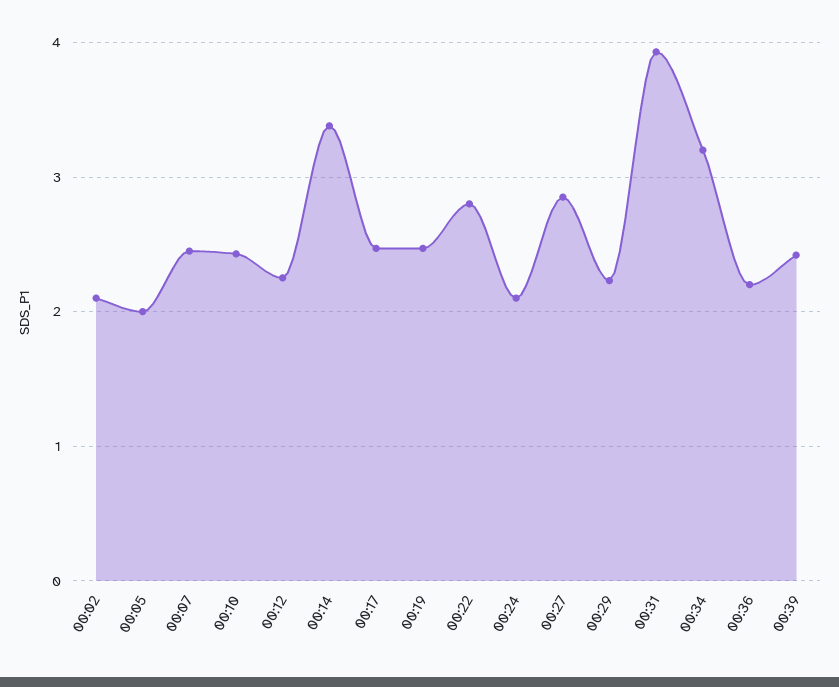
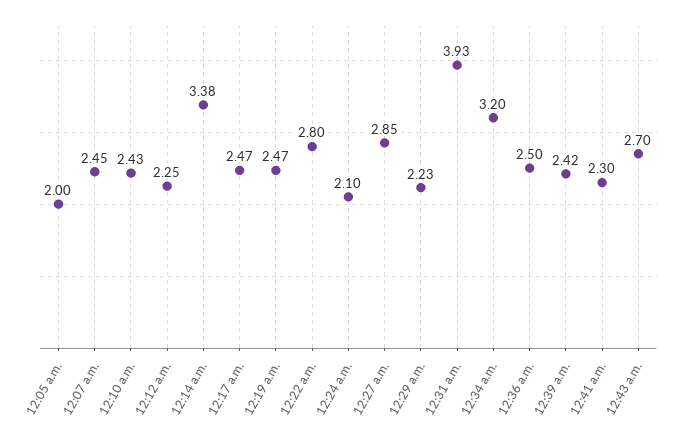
00:02: 2.1 -> none
00:36: 2.2 -> 2.5
12:41 a.m.: none -> 2.3
12:43 a.m.: none -> 2.7

